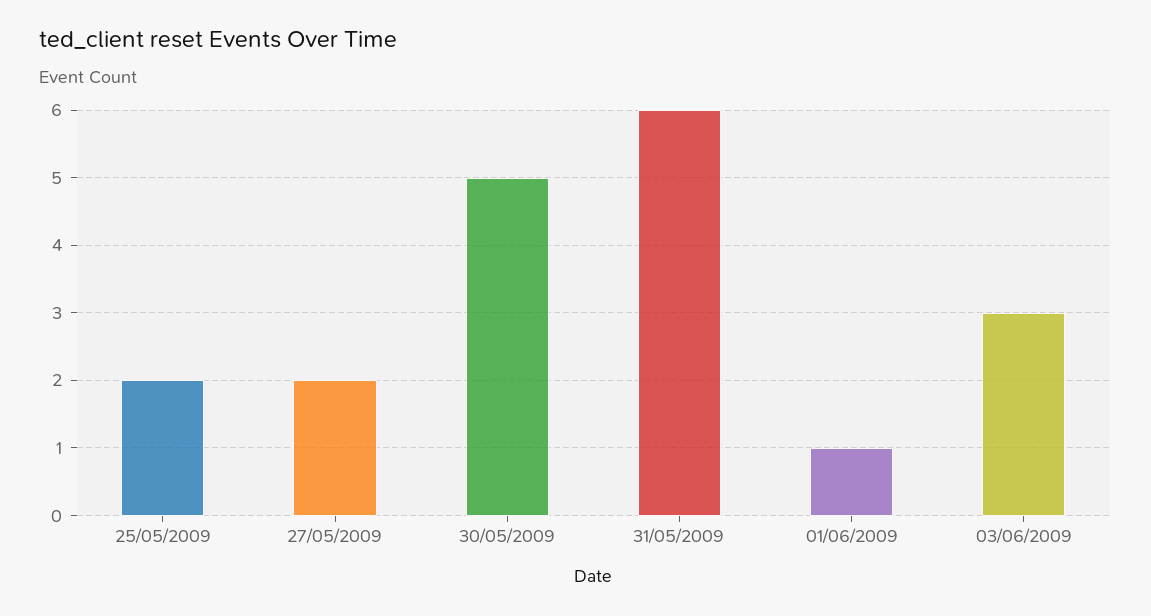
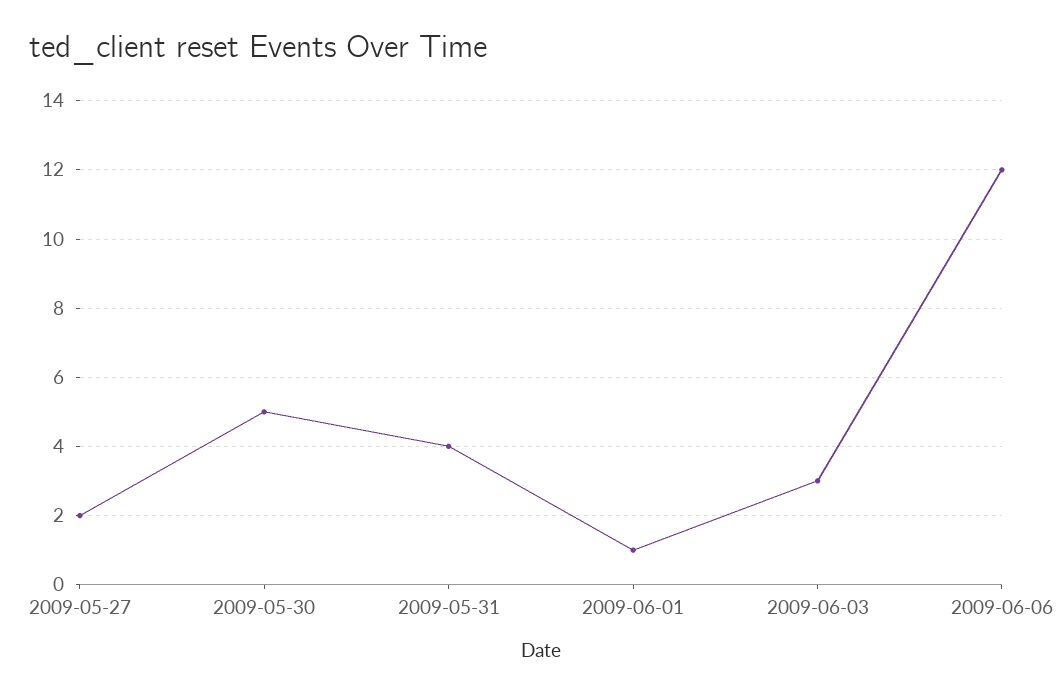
25/05/2009: 2 -> none
31/05/2009: 6 -> 4
2009-06-06: none -> 12

